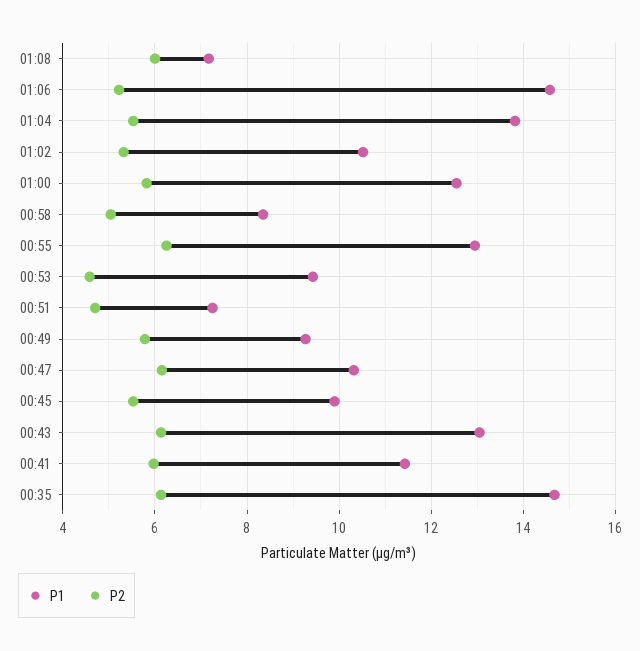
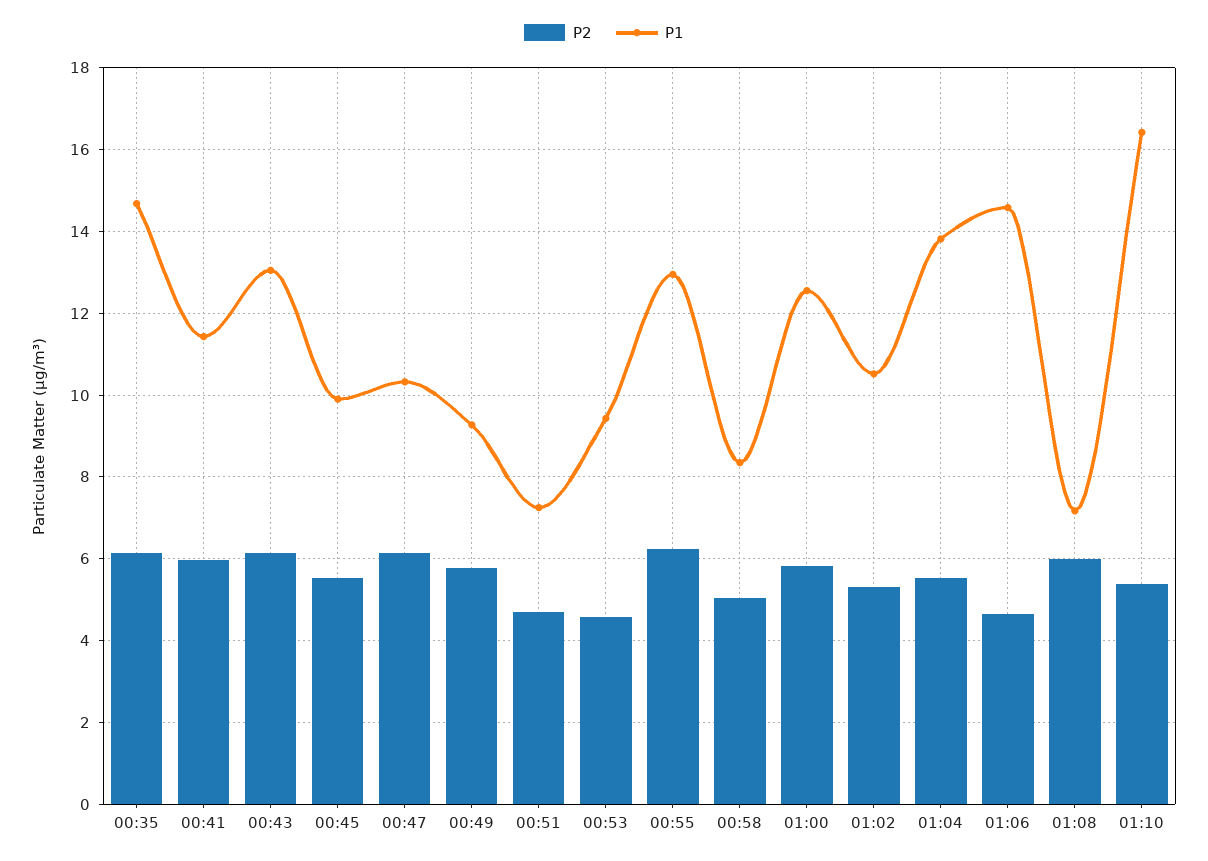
P2, 01:06: 5.2 -> 4.6
P2, 01:10: none -> 5.4
P1, 01:10: none -> 16.4

